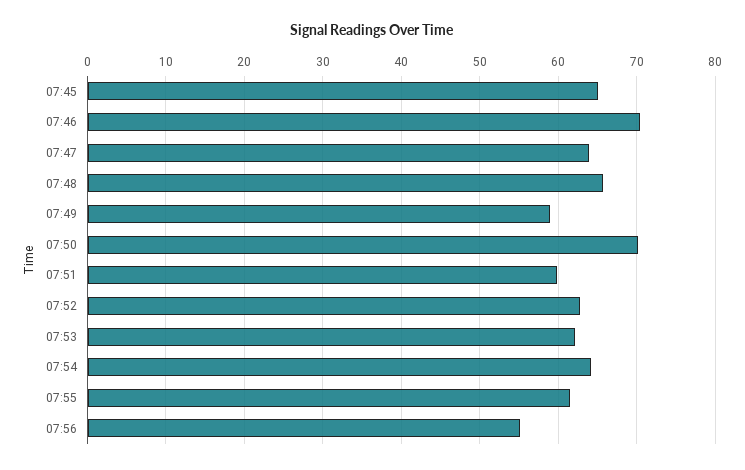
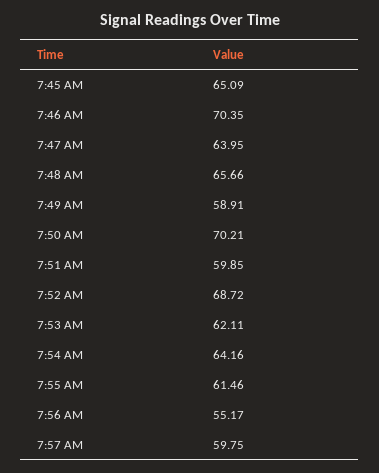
07:52: 63 -> 68.72
7:57 AM: none -> 59.75

